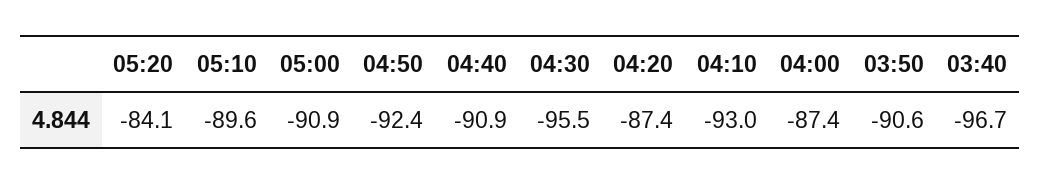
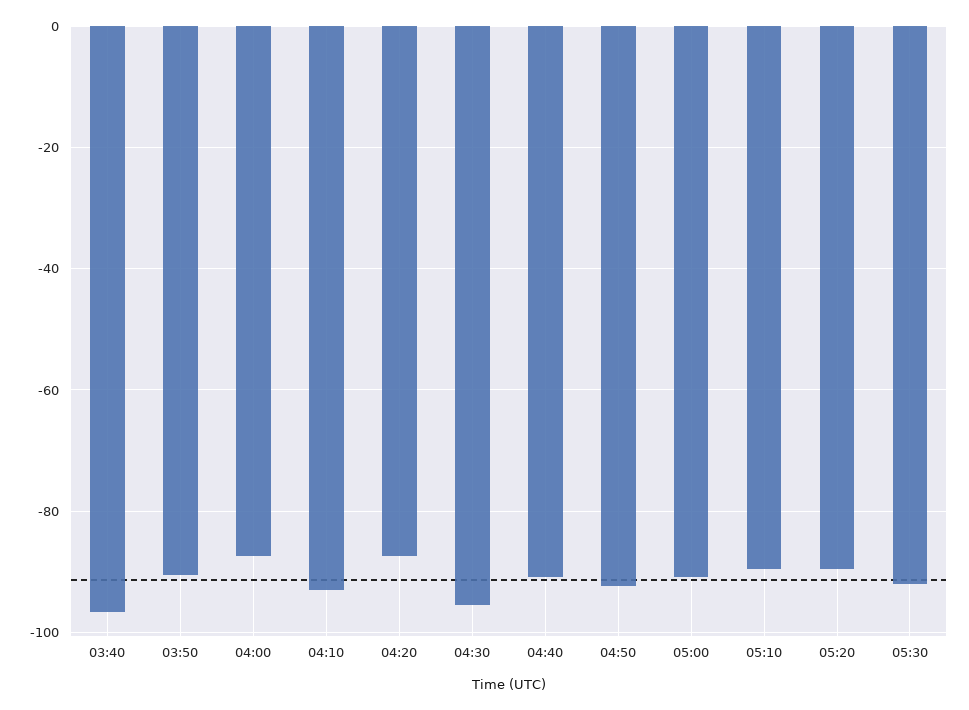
05:20: -84.1 -> -90
05:30: none -> -92

